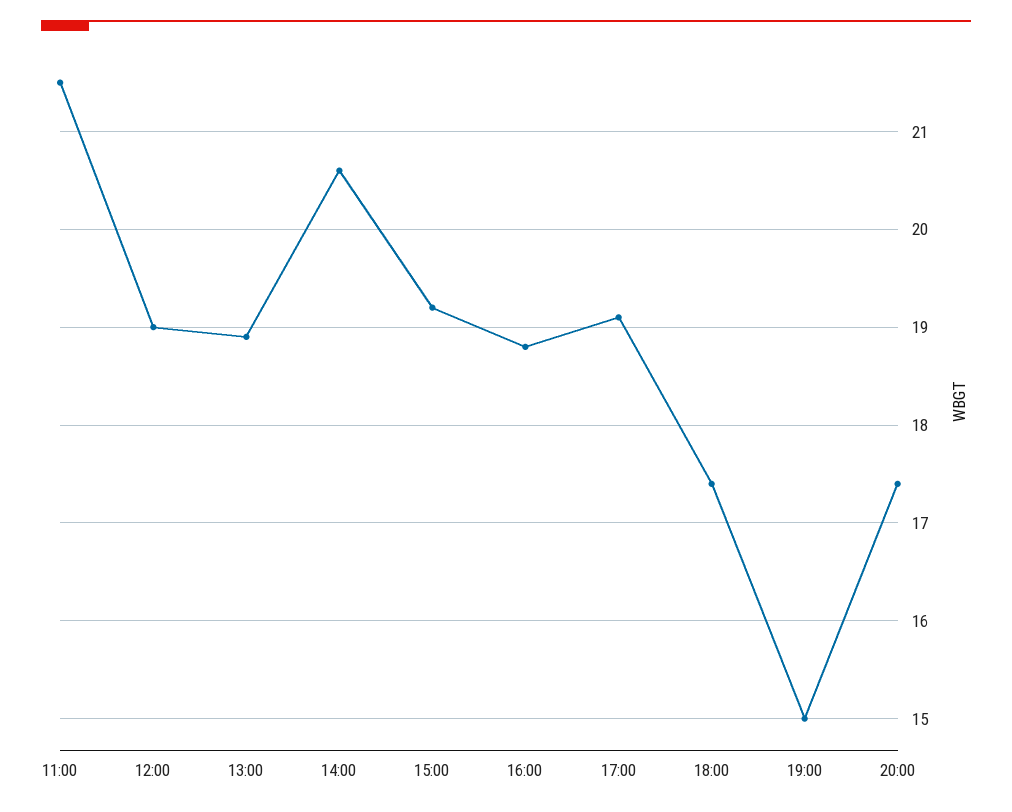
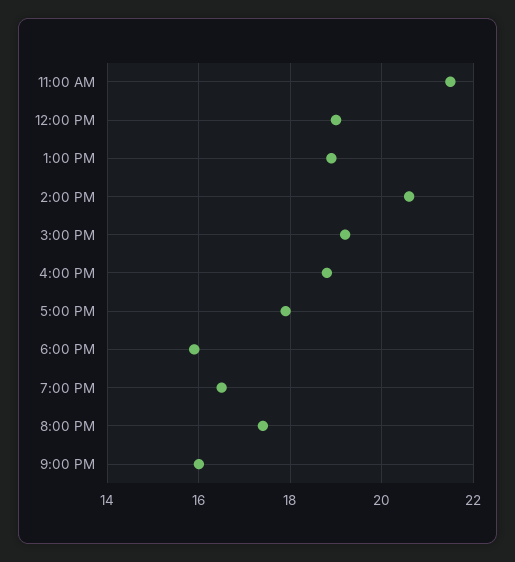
17:00: 19.1 -> 18
18:00: 17.4 -> 16
19:00: 15 -> 16.5
9:00 PM: none -> 16

